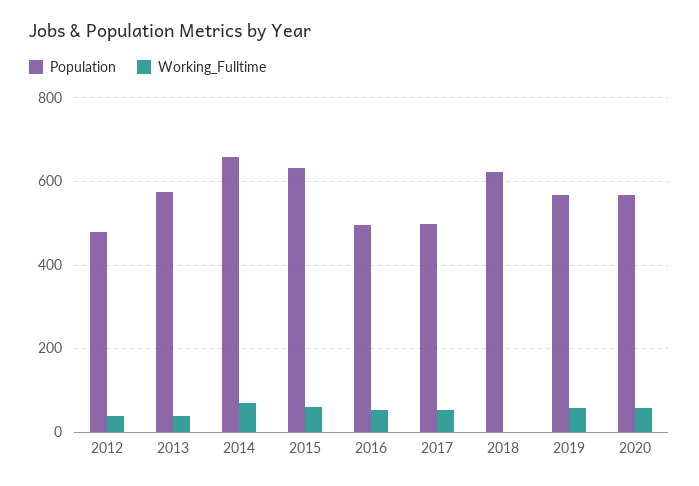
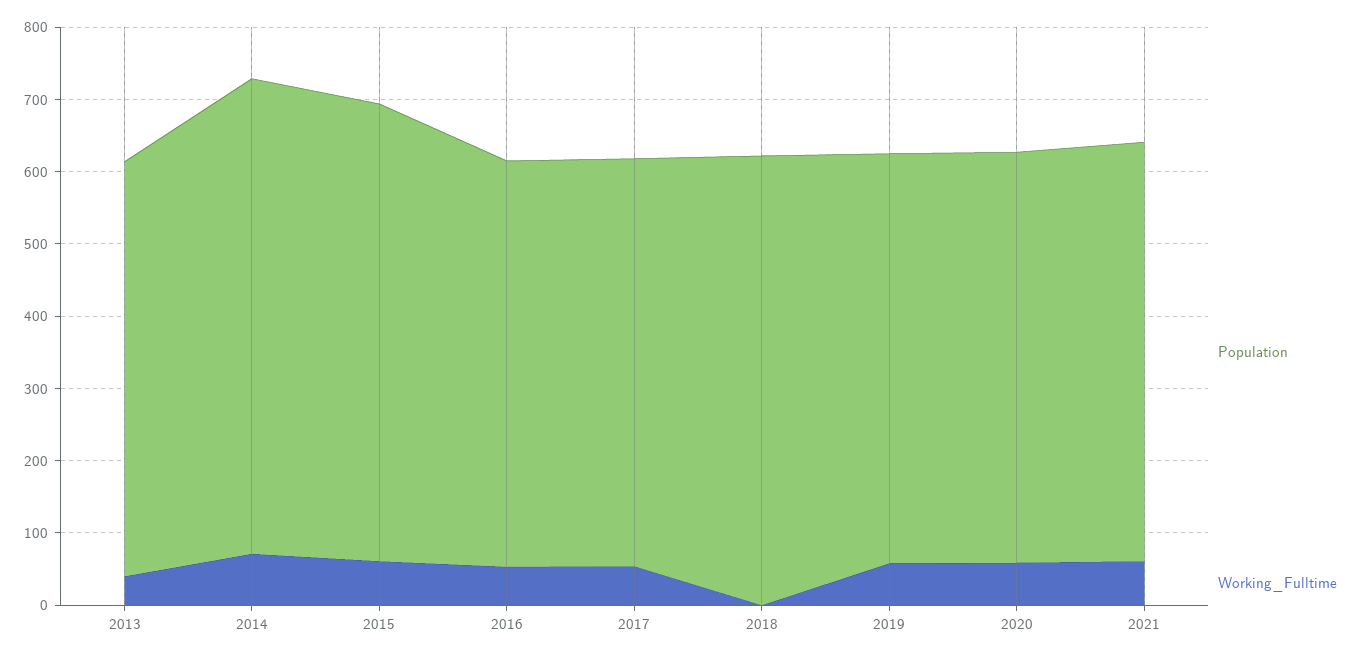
Population, 2012: 480 -> none
Working_Fulltime, 2012: 40 -> none
Population, 2016: 500 -> 560
Population, 2017: 500 -> 560
Population, 2021: none -> 580
Working_Fulltime, 2021: none -> 60

